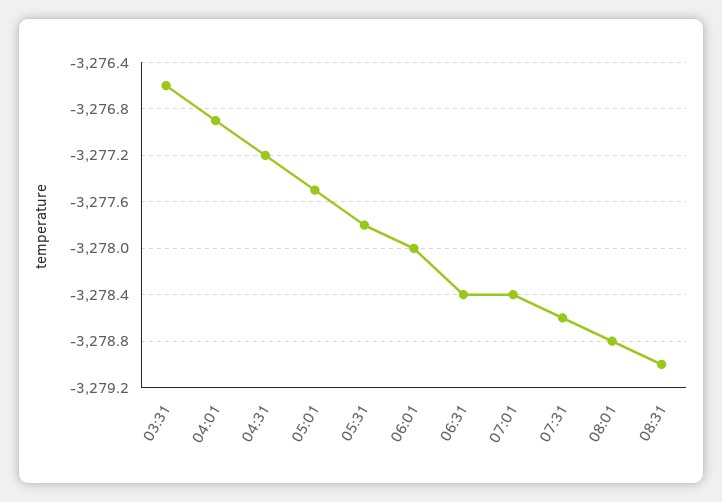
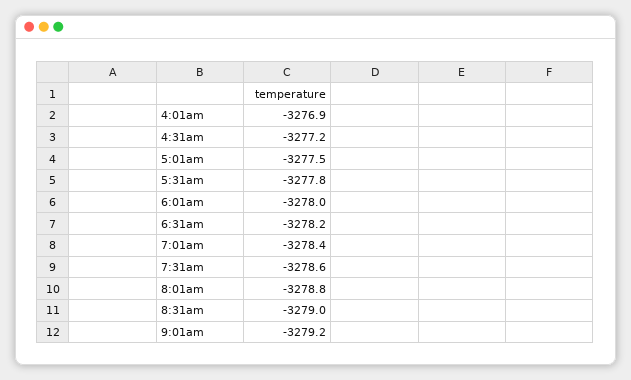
03:31: -3276.6 -> none
06:31: -3278.4 -> -3278.2
9:01am: none -> -3279.2

